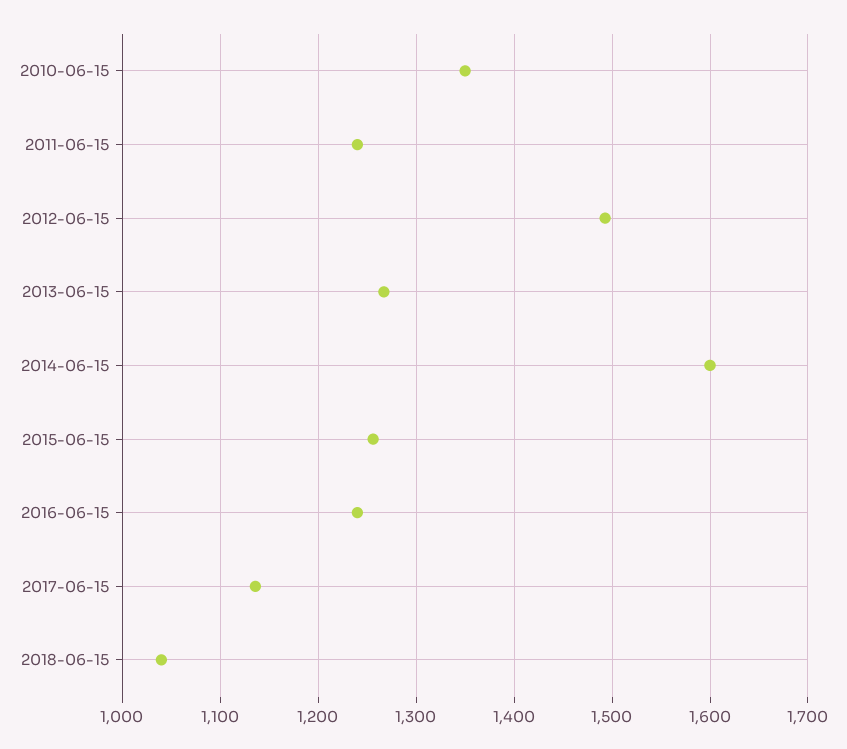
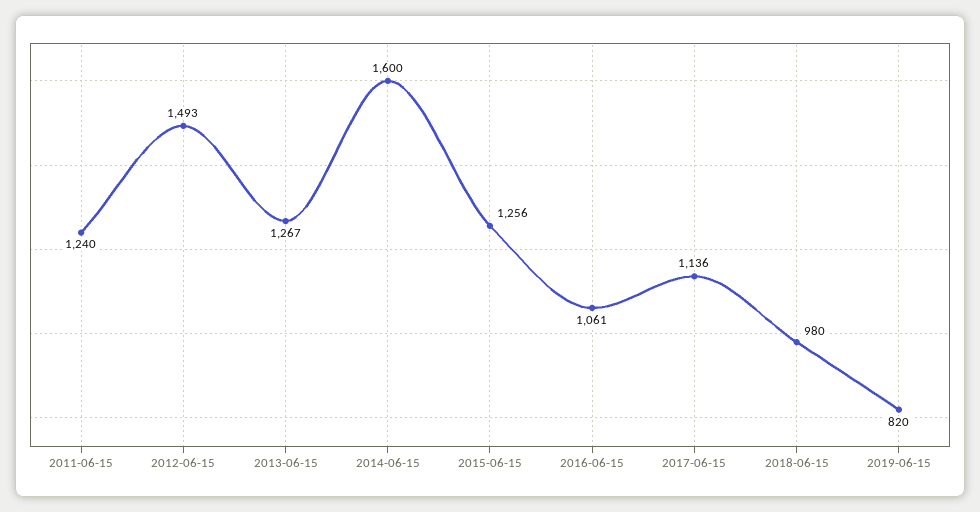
2010-06-15: 1350 -> none
2016-06-15: 1240 -> 1061
2018-06-15: 1040 -> 980
2019-06-15: none -> 820

